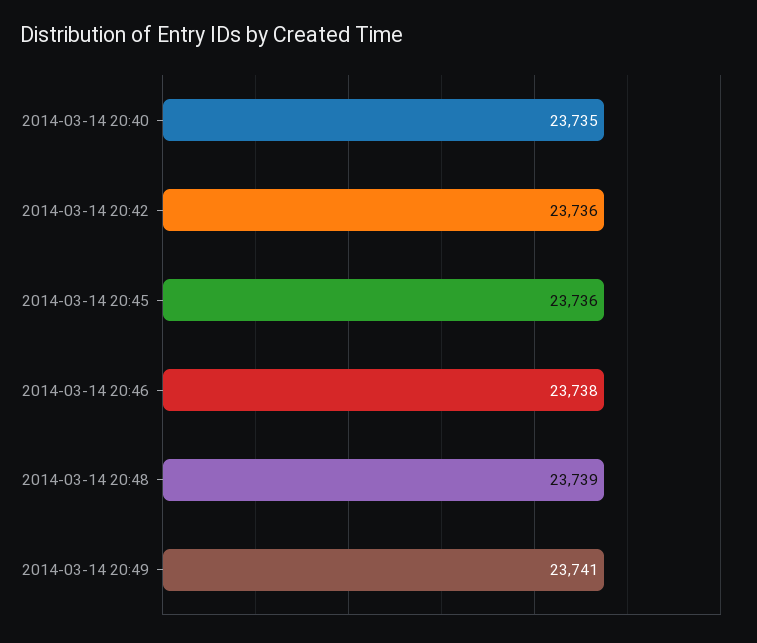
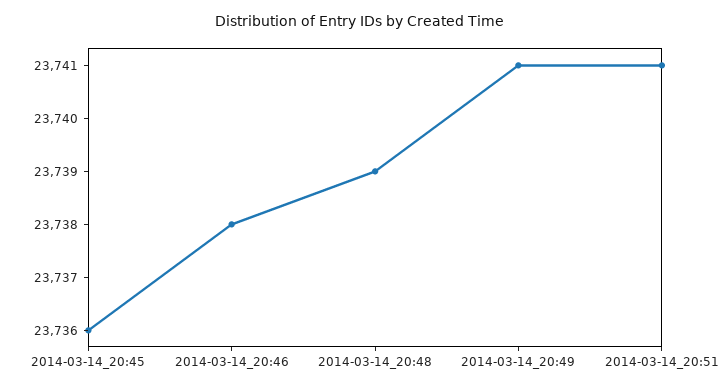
2014-03-14 20:40: 23735 -> none
2014-03-14 20:42: 23736 -> none
2014-03-14_20:51: none -> 23741

